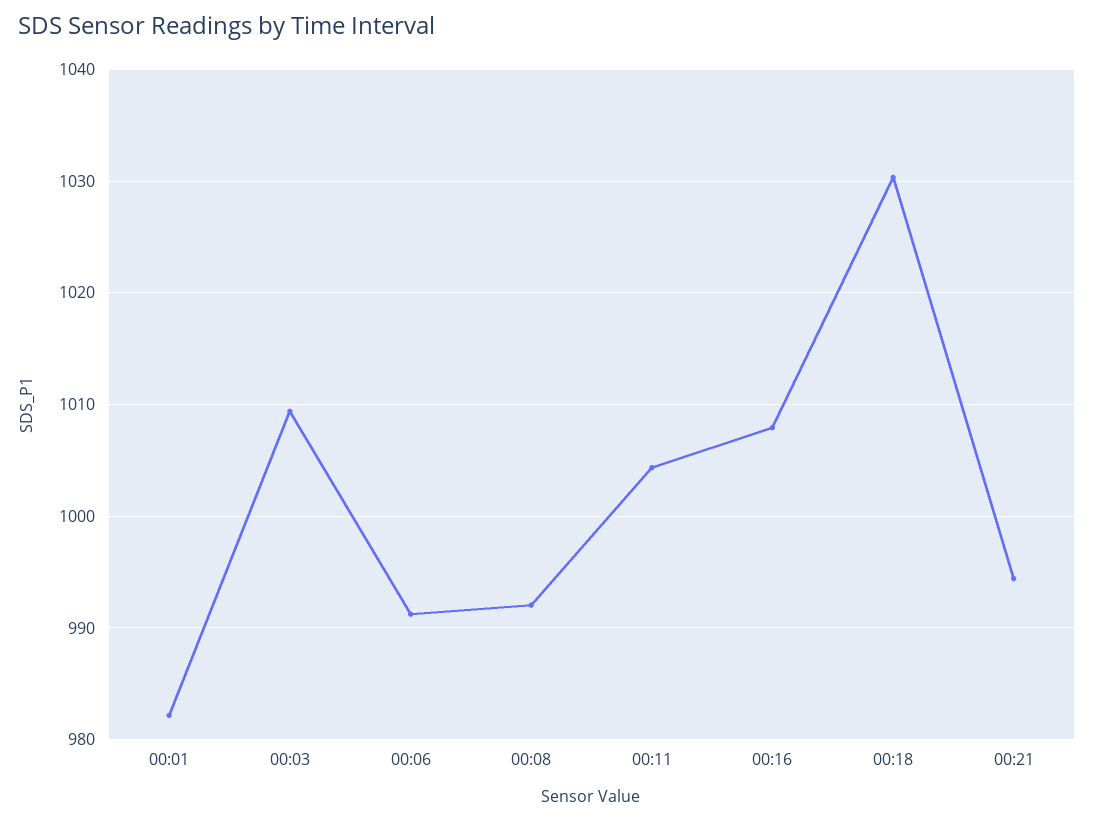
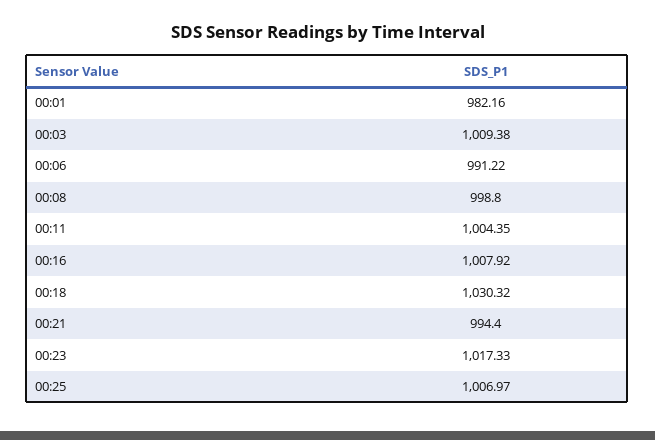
00:08: 992 -> 998.8
00:23: none -> 1017.33
00:25: none -> 1006.97

